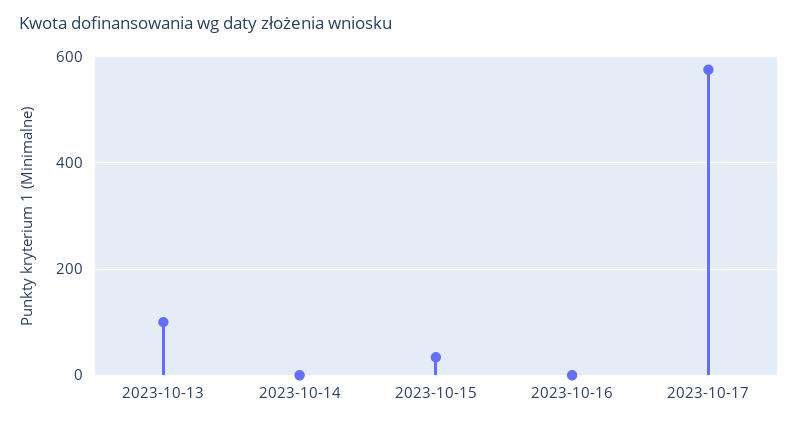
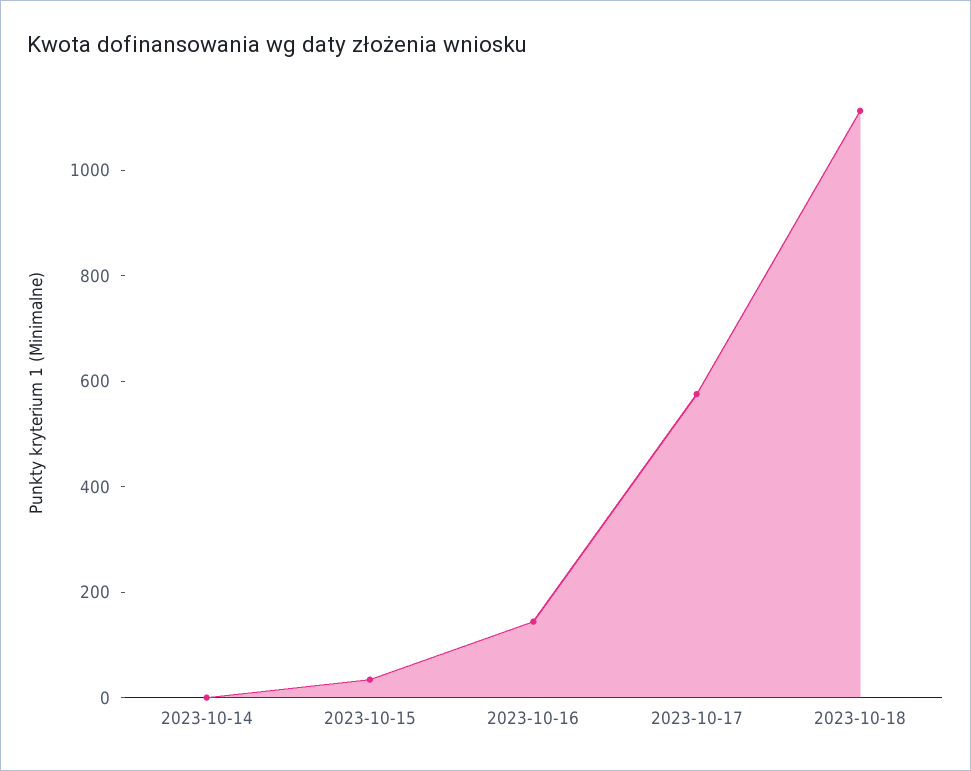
2023-10-13: 100 -> none
2023-10-16: 0 -> 150
2023-10-18: none -> 1100

